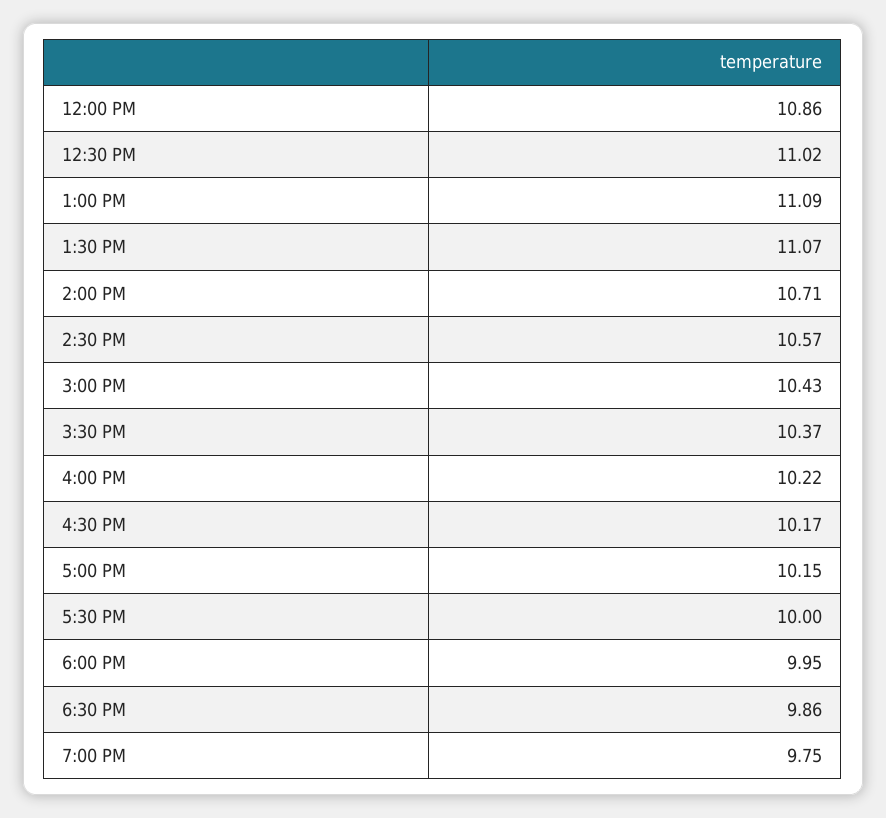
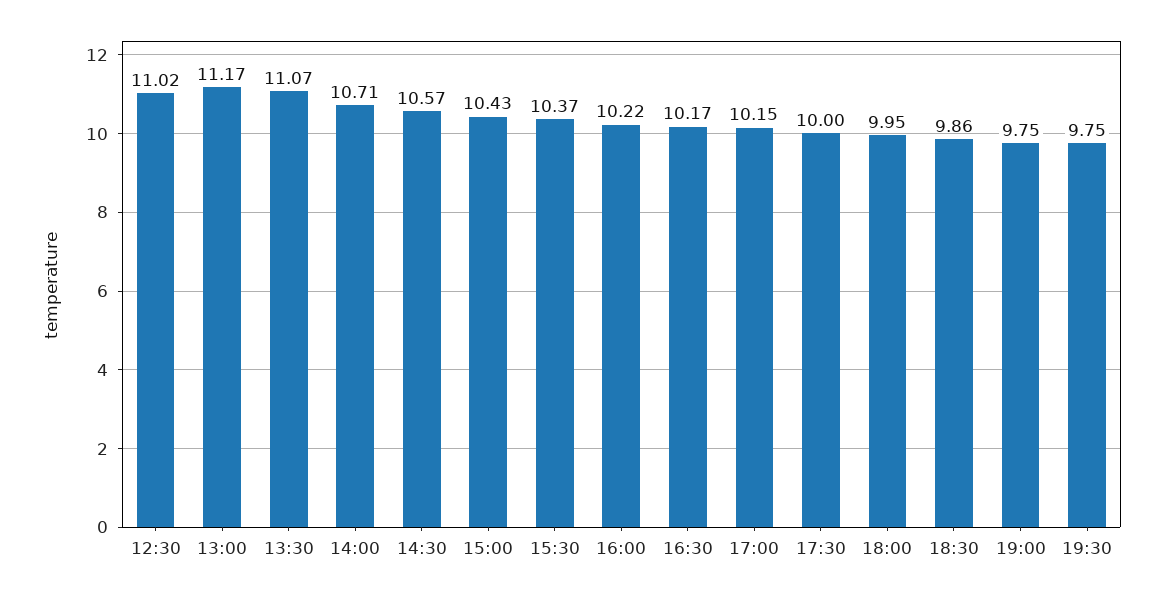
12:00 PM: 10.86 -> none
1:00 PM: 11.09 -> 11.17
19:30: none -> 9.75

